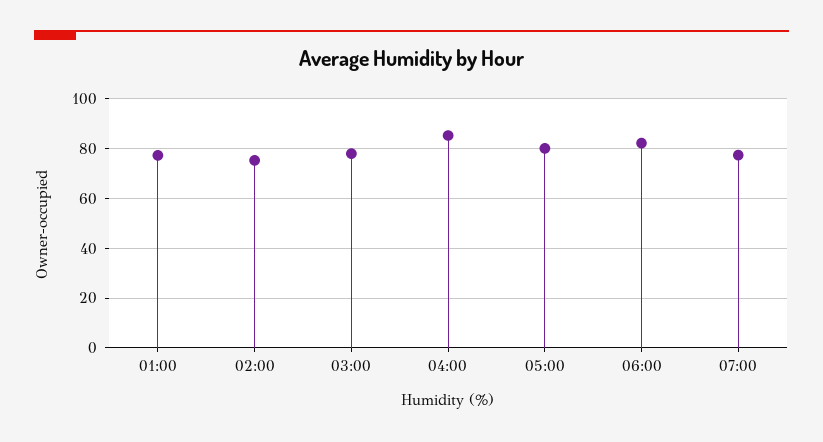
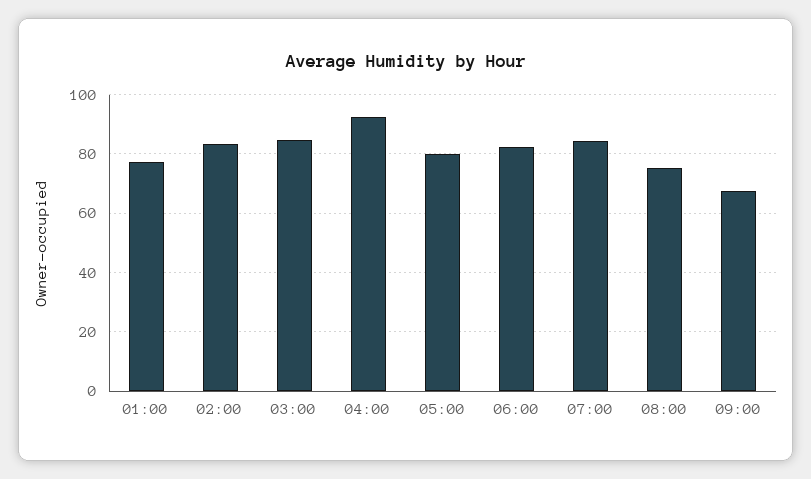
02:00: 75 -> 82.5
03:00: 77.5 -> 85
04:00: 85 -> 92.5
07:00: 77.5 -> 85
08:00: none -> 75
09:00: none -> 67.5

